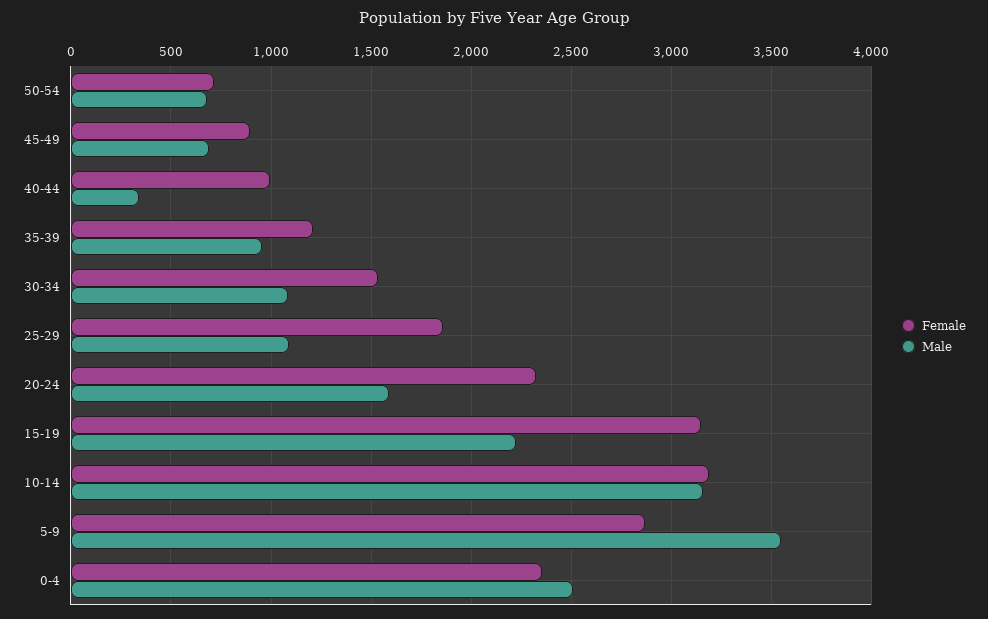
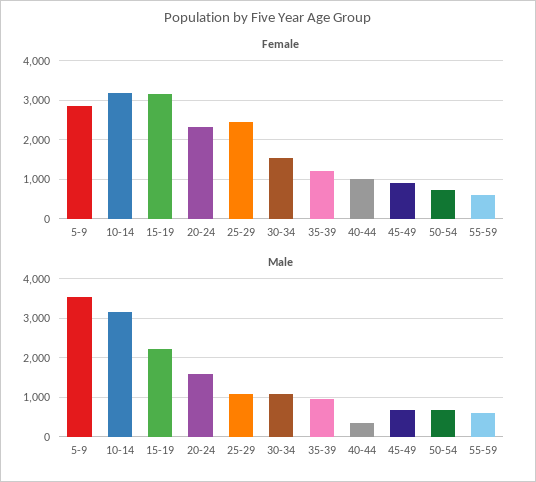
Female, 25-29: 1850 -> 2400
Female, 0-4: 2350 -> none
Male, 0-4: 2500 -> none
Female, 55-59: none -> 600
Male, 55-59: none -> 600

